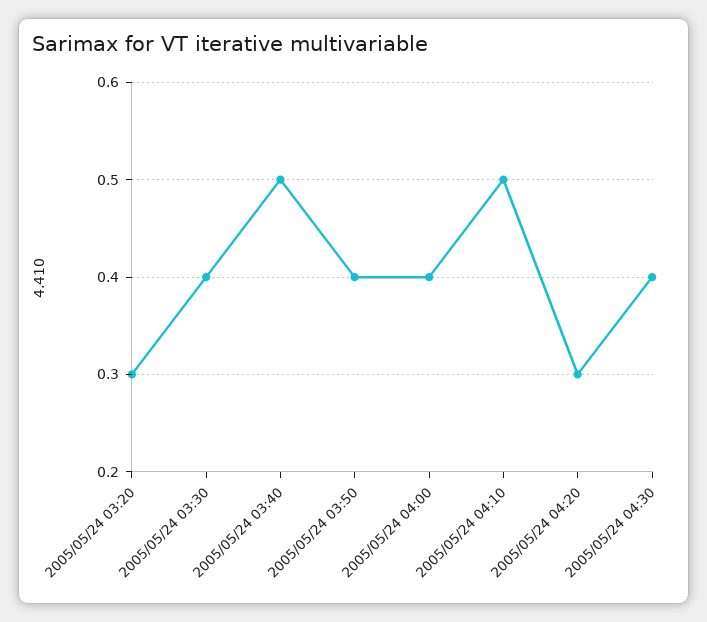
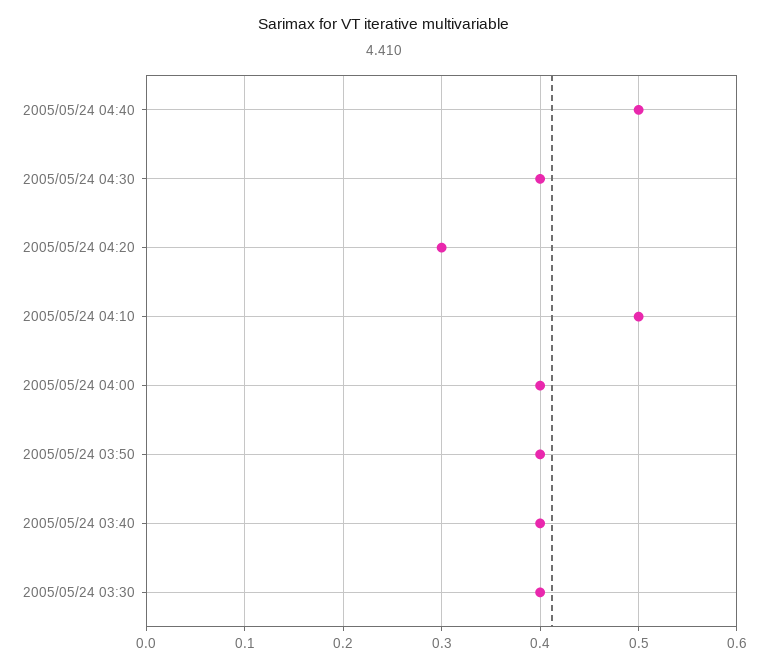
2005/05/24 03:20: 0.3 -> none
2005/05/24 03:40: 0.5 -> 0.4
2005/05/24 04:40: none -> 0.5

